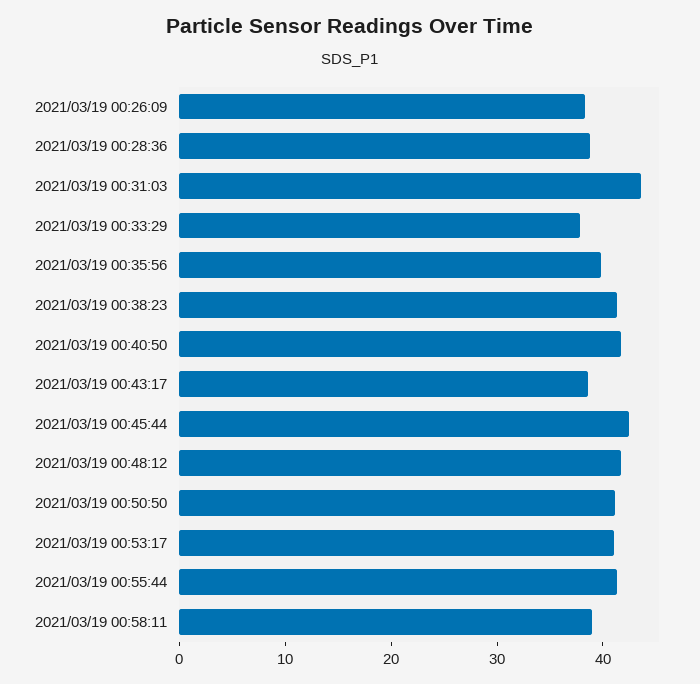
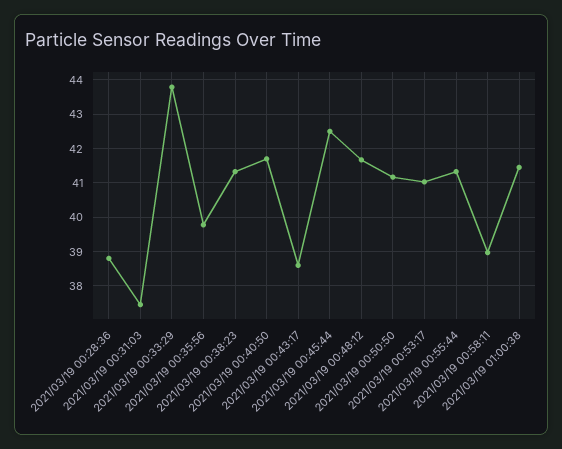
2021/03/19 00:26:09: 38 -> none
2021/03/19 00:31:03: 44 -> 37.4
2021/03/19 00:33:29: 38 -> 43.8
2021/03/19 01:00:38: none -> 41.4

